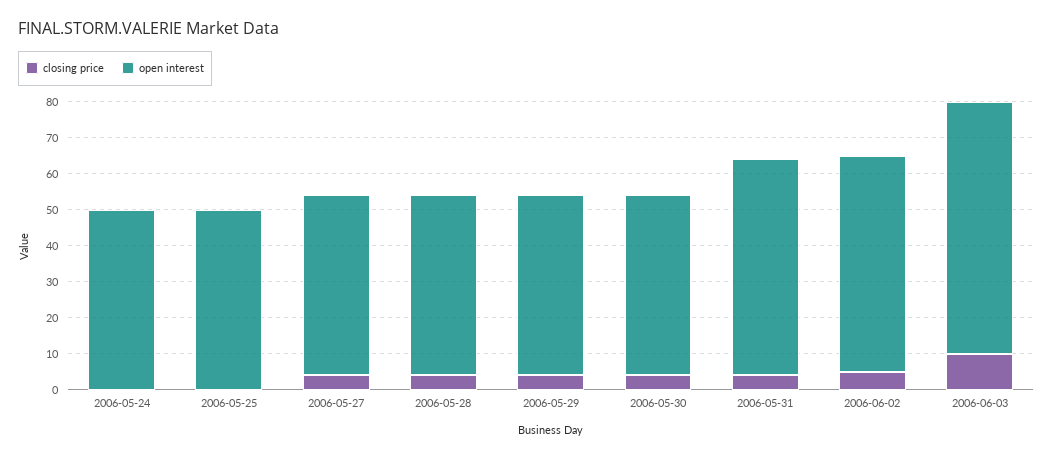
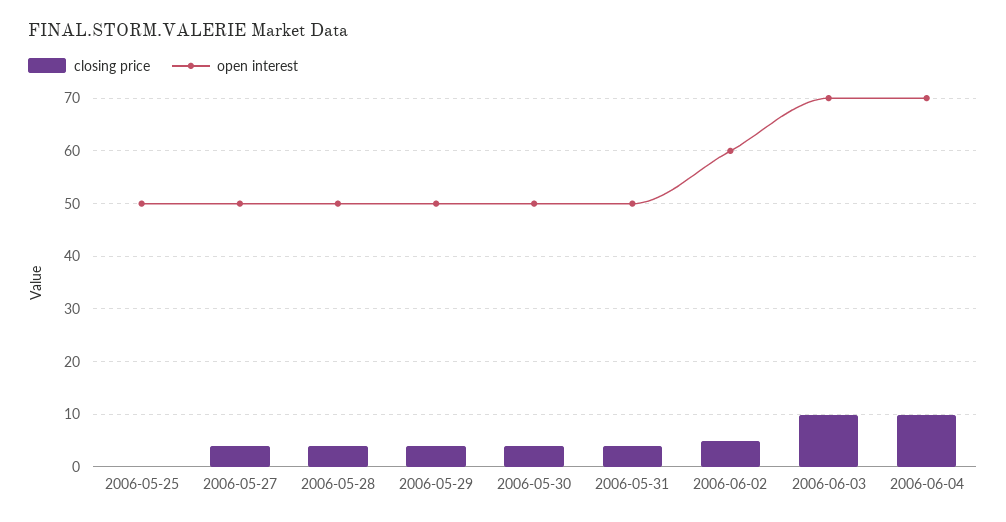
closing price, 2006-05-24: 0 -> none
open interest, 2006-05-24: 50 -> none
open interest, 2006-05-31: 60 -> 50
closing price, 2006-06-04: none -> 10
open interest, 2006-06-04: none -> 70

